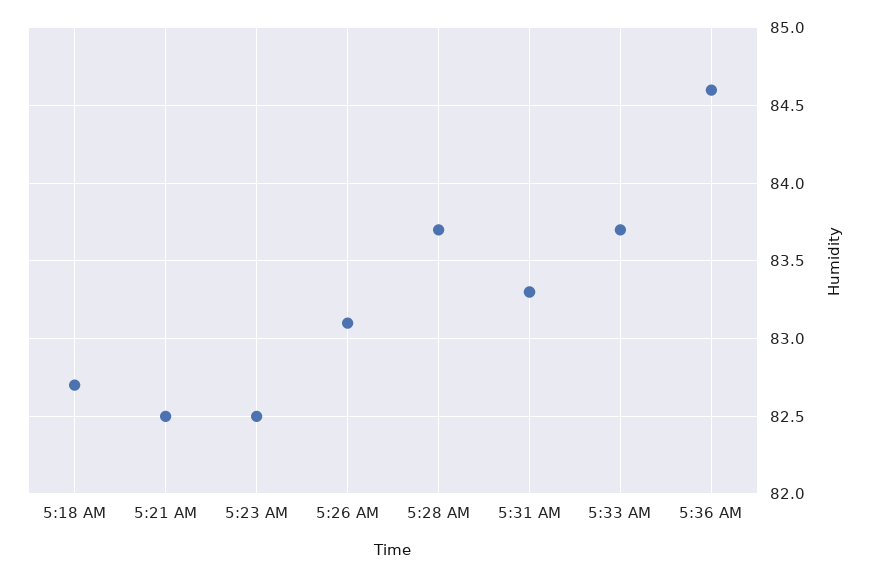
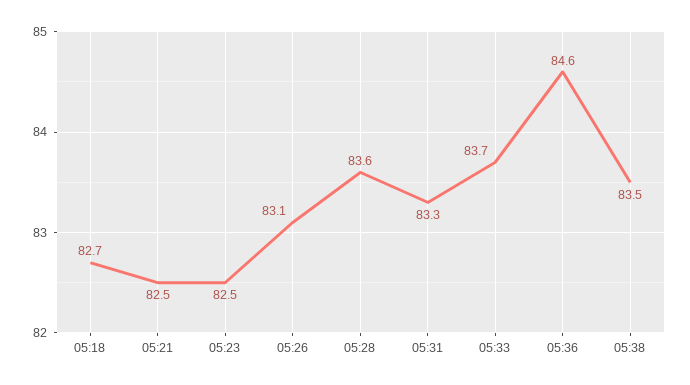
5:28 AM: 83.7 -> 83.6
05:38: none -> 83.5

